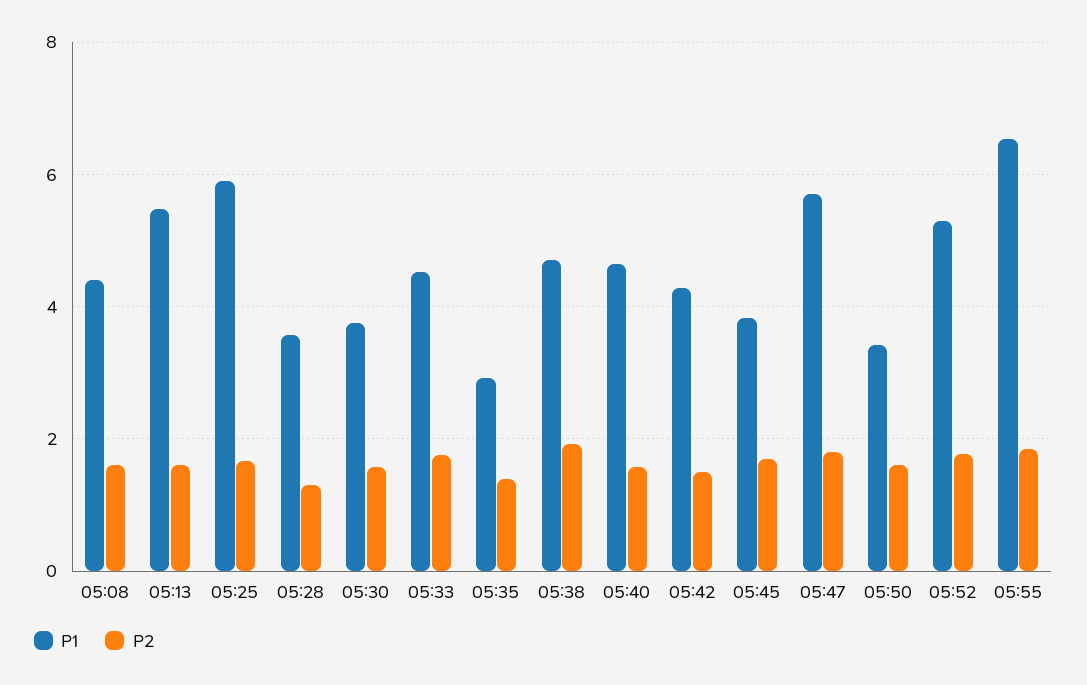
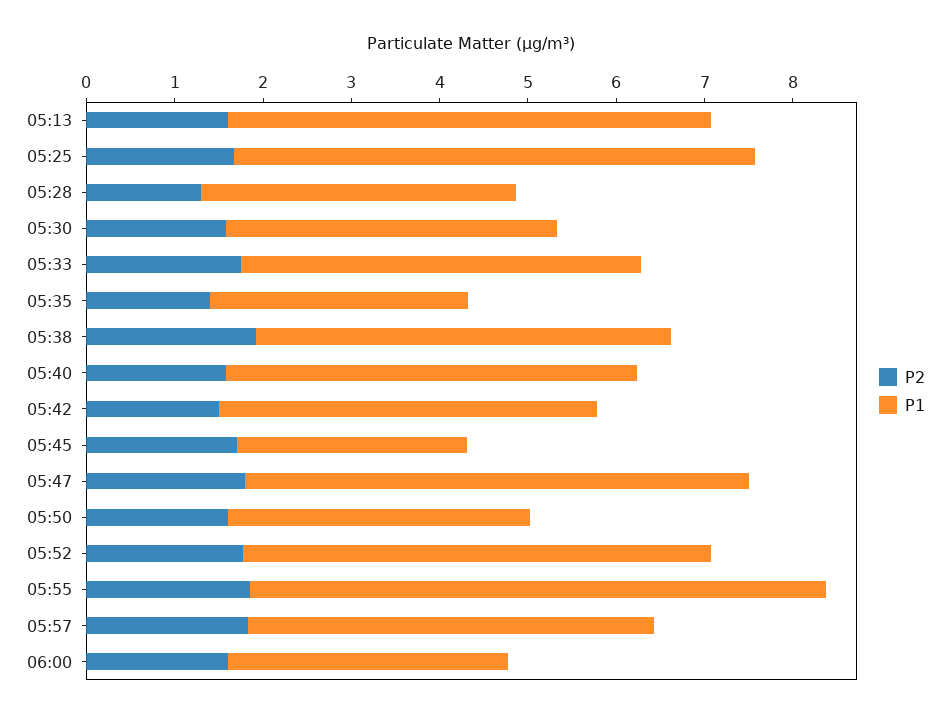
P1, 05:08: 4.4 -> none
P2, 05:08: 1.6 -> none
P1, 05:45: 3.8 -> 2.6
P2, 05:57: none -> 1.8
P1, 05:57: none -> 4.6
P2, 06:00: none -> 1.6
P1, 06:00: none -> 3.2

